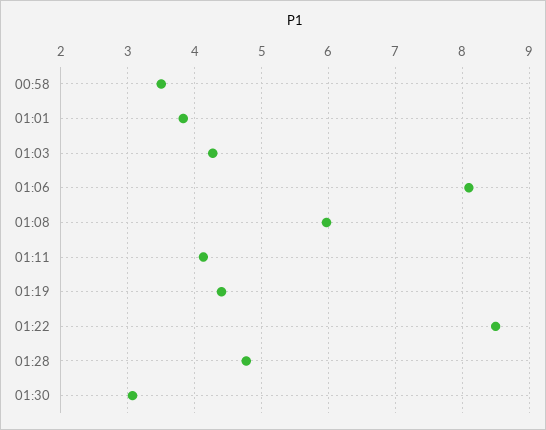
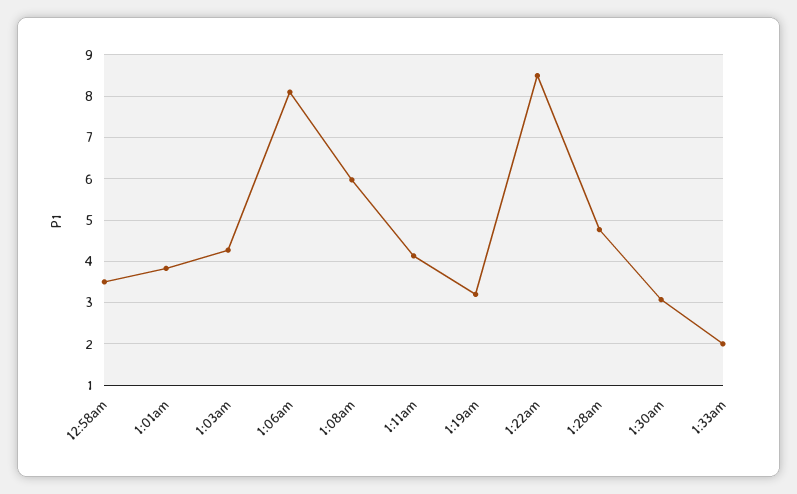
01:19: 4.4 -> 3.2
1:33am: none -> 2

